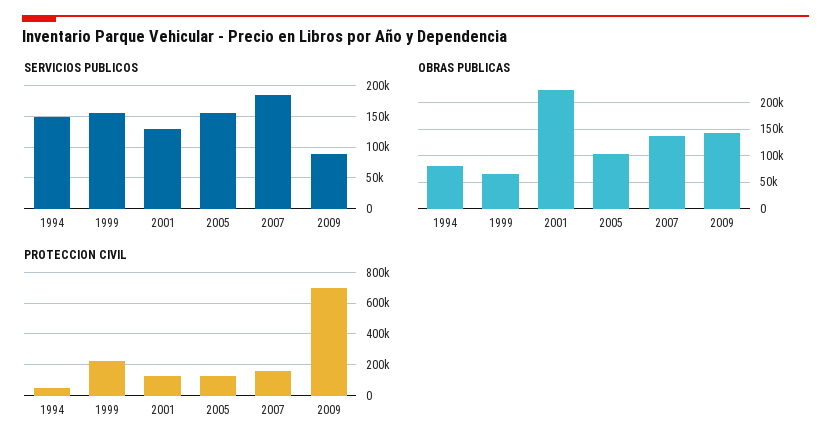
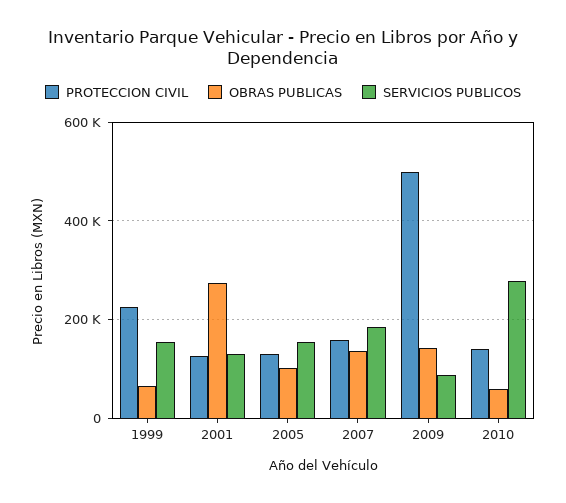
SERVICIOS PUBLICOS, 1994: 150000 -> none
OBRAS PUBLICAS, 1994: 75000 -> none
OBRAS PUBLICAS, 2001: 225000 -> 280000
PROTECCION CIVIL, 1994: 50000 -> none
PROTECCION CIVIL, 2009: 700000 -> 500000
PROTECCION CIVIL, 2010: none -> 140000
OBRAS PUBLICAS, 2010: none -> 60000
SERVICIOS PUBLICOS, 2010: none -> 280000

